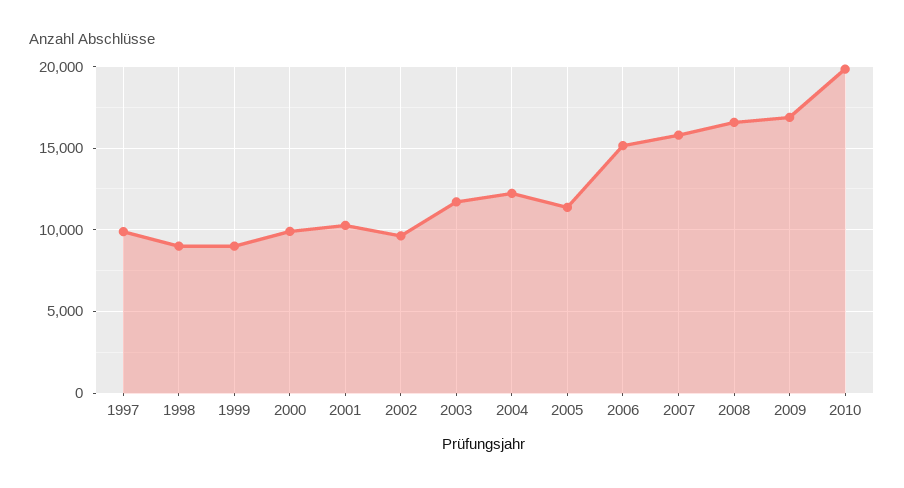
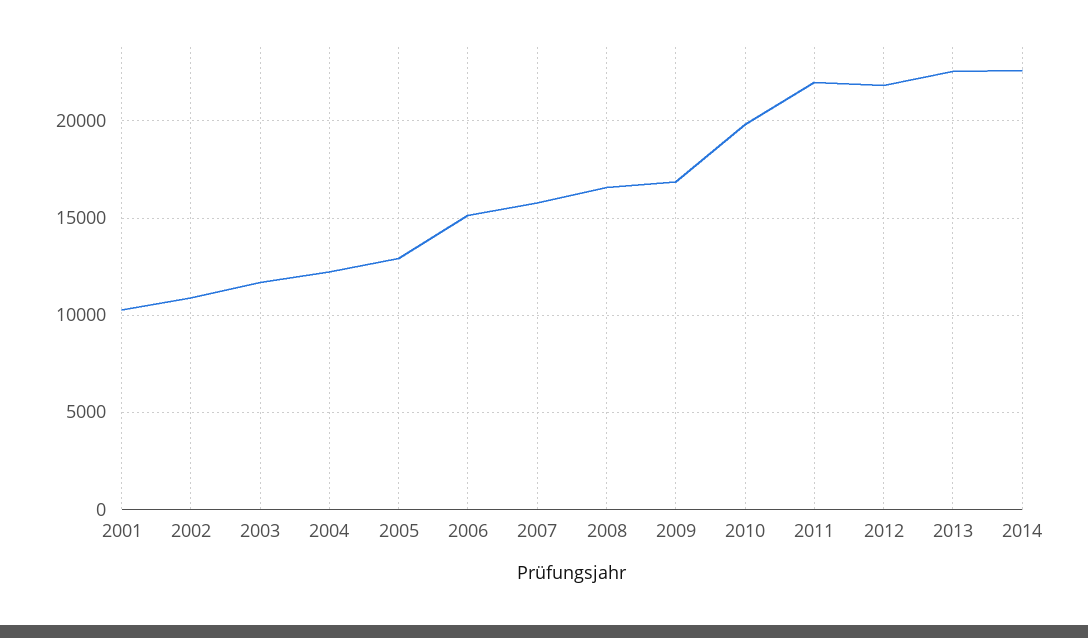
1997: 10000 -> none
1998: 9000 -> none
1999: 9000 -> none
2000: 10000 -> none
2002: 9500 -> 11000
2005: 11500 -> 13000
2011: none -> 22000
2012: none -> 22000
2013: none -> 22500
2014: none -> 22500

